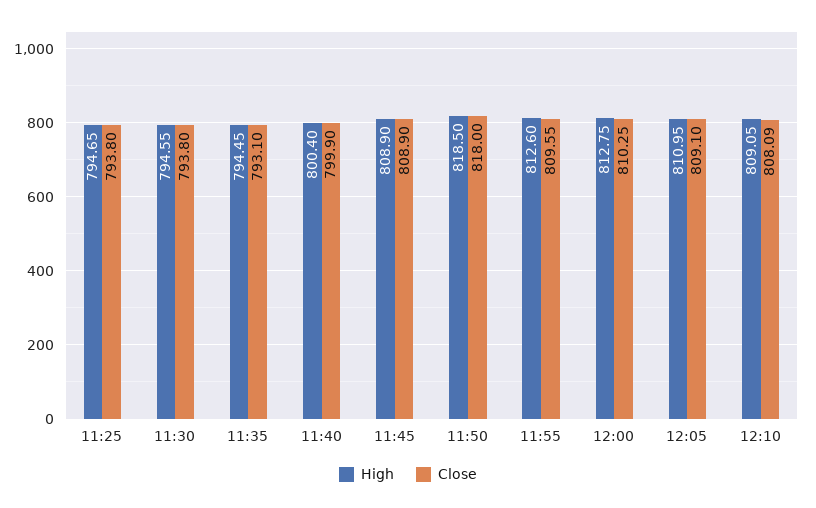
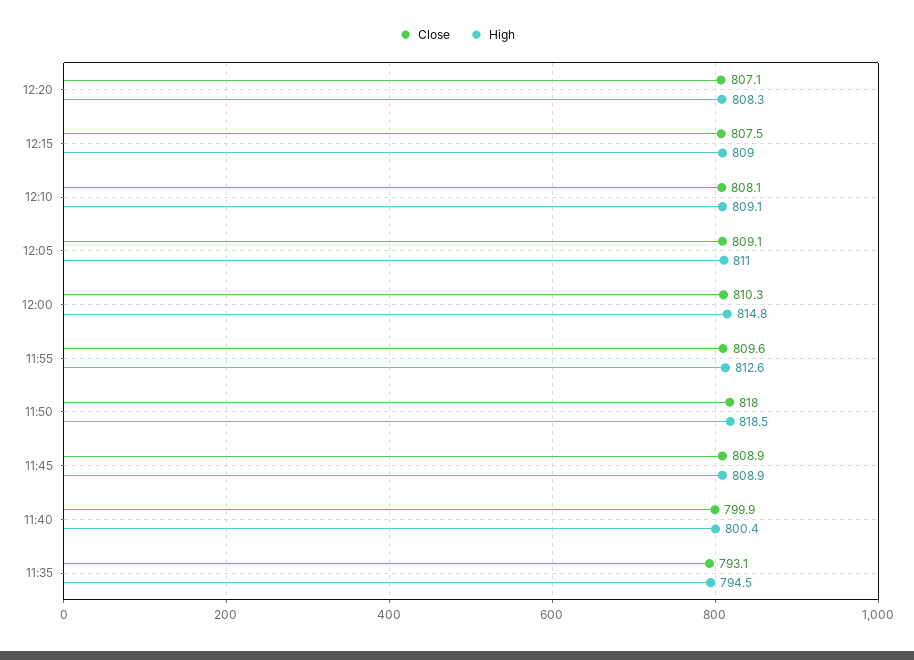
High, 11:25: 794.65 -> none
Close, 11:25: 793.8 -> none
High, 11:30: 794.55 -> none
Close, 11:30: 793.8 -> none
High, 12:00: 812.75 -> 814.8
Close, 12:20: none -> 807.1
High, 12:20: none -> 808.3
Close, 12:15: none -> 807.5
High, 12:15: none -> 809

